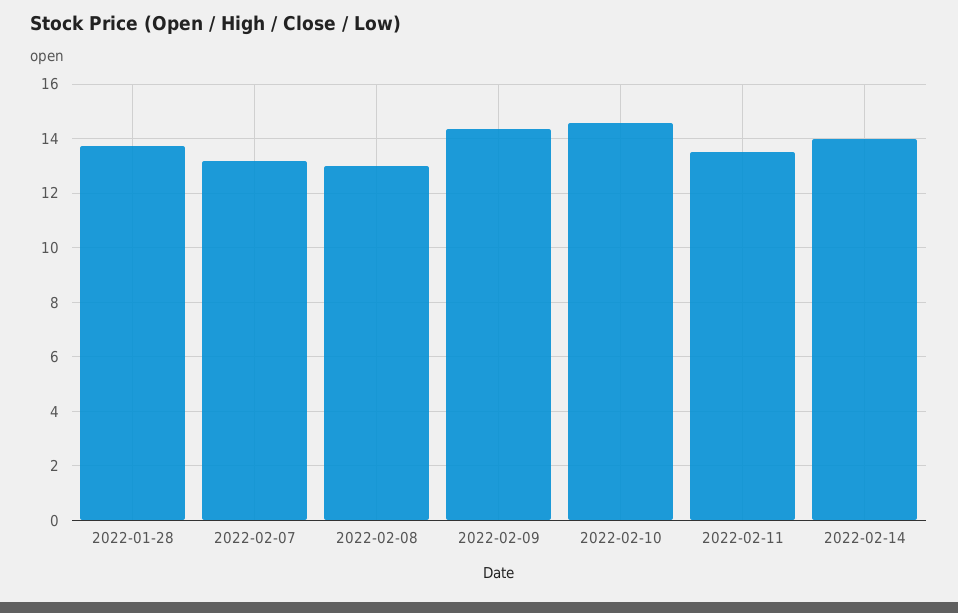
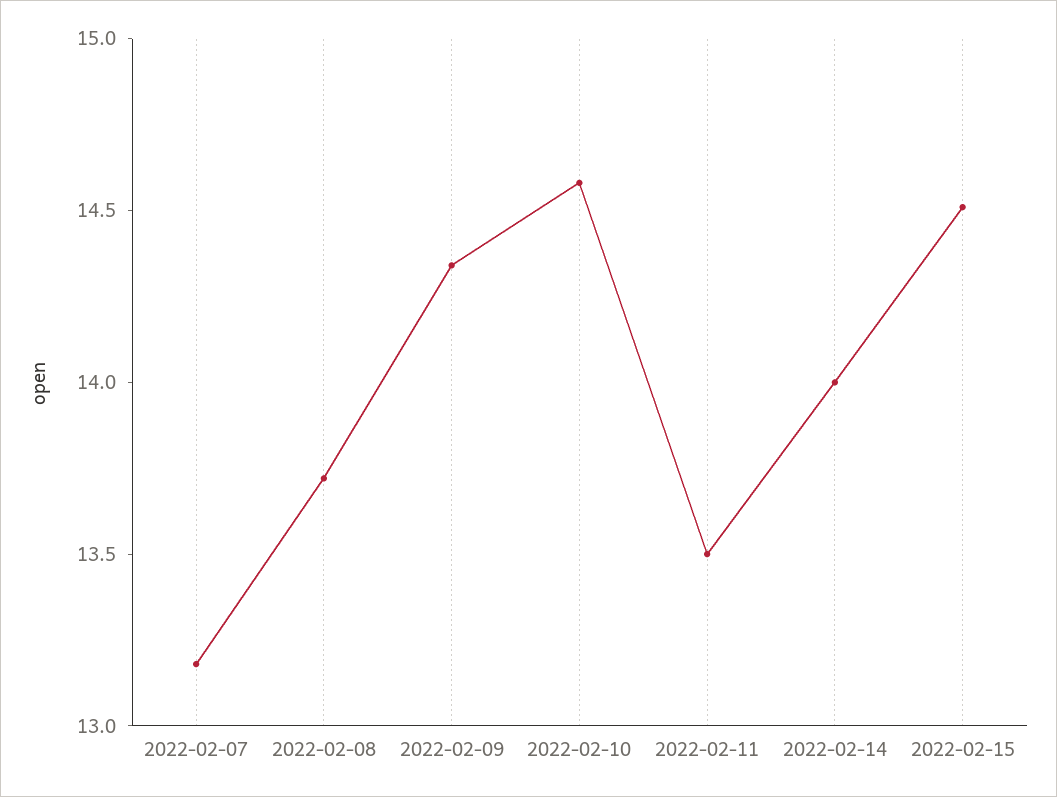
2022-01-28: 13.75 -> none
2022-02-08: 13 -> 13.7
2022-02-15: none -> 14.5

